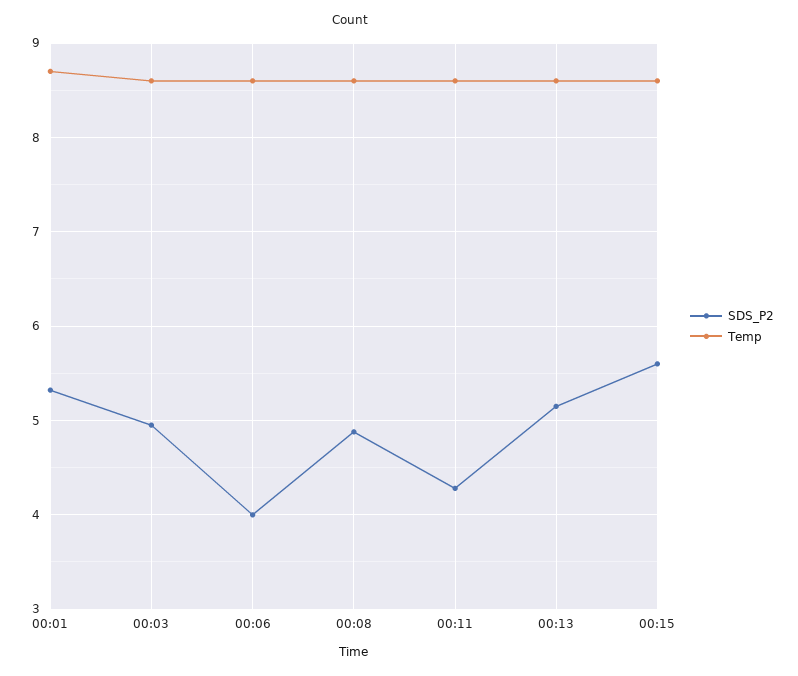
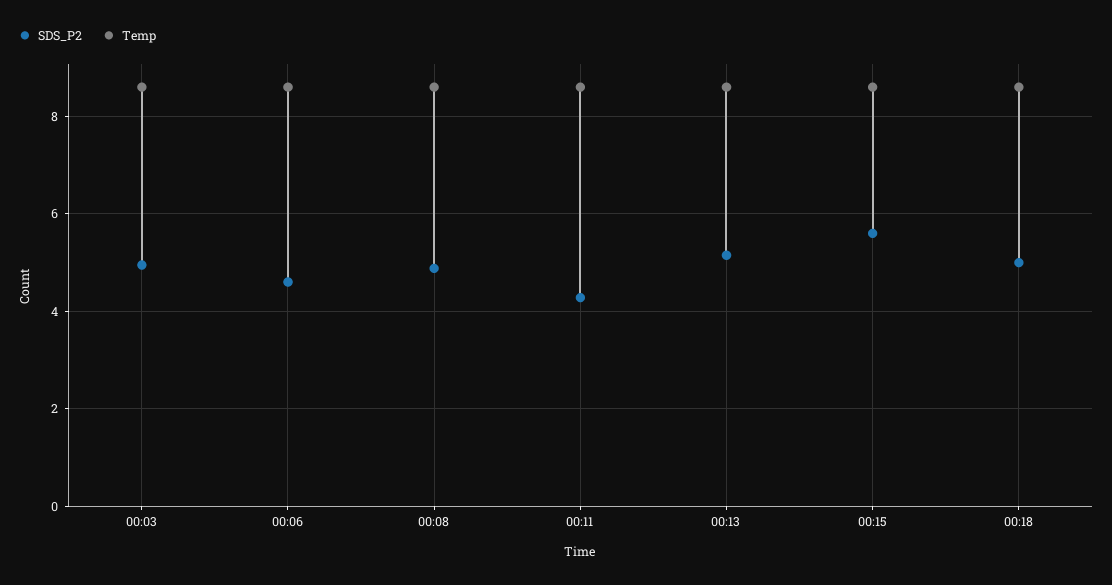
SDS_P2, 00:01: 5.3 -> none
Temp, 00:01: 8.7 -> none
SDS_P2, 00:06: 4 -> 4.6
SDS_P2, 00:18: none -> 5
Temp, 00:18: none -> 8.6

